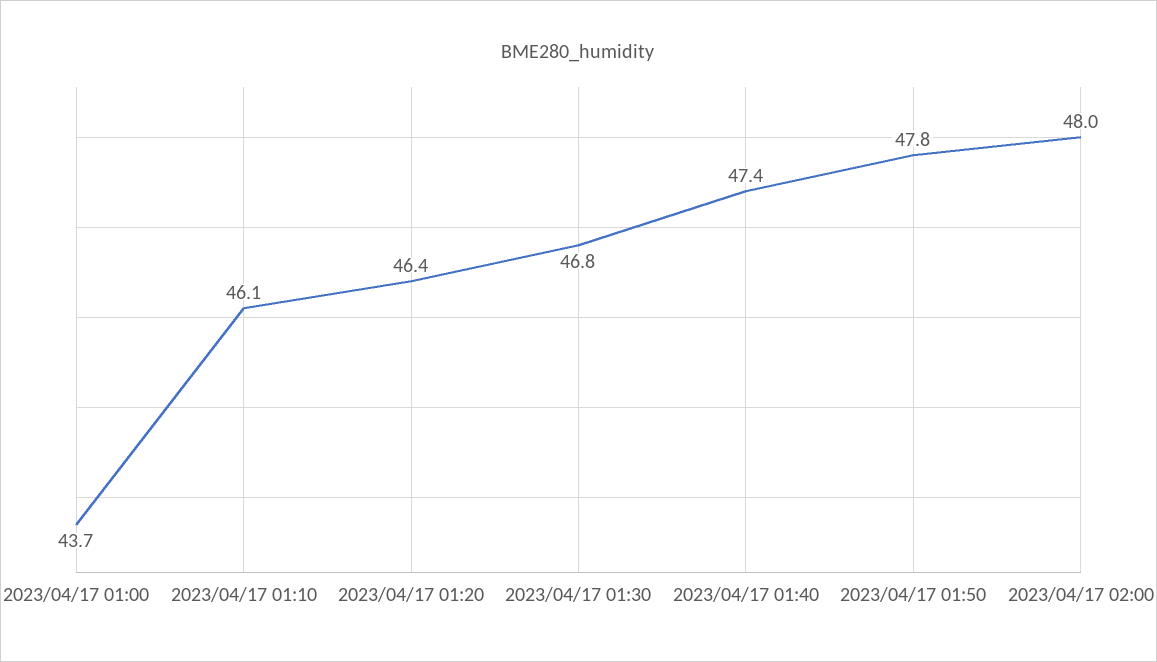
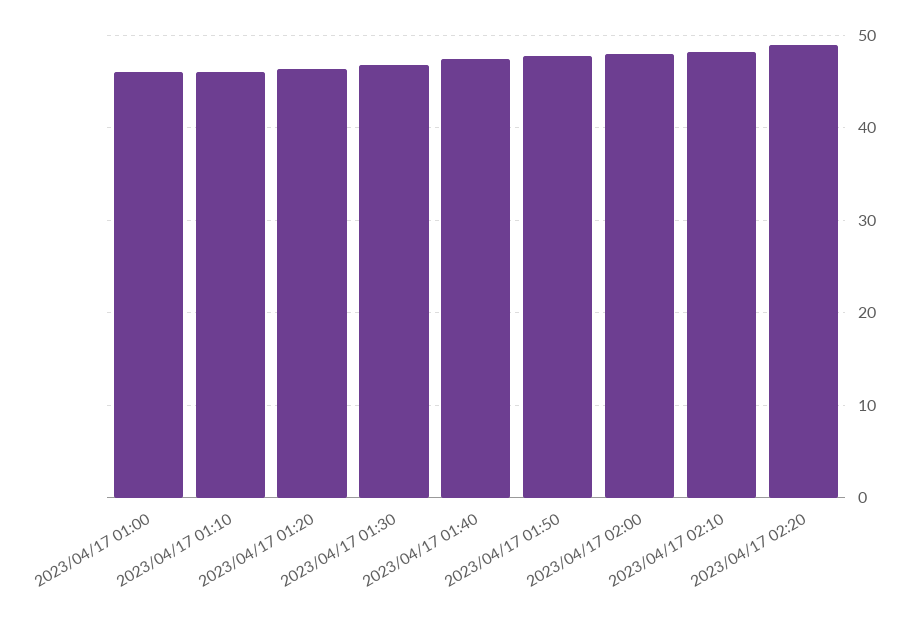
2023/04/17 01:00: 43.7 -> 46
2023/04/17 02:10: none -> 48
2023/04/17 02:20: none -> 49

